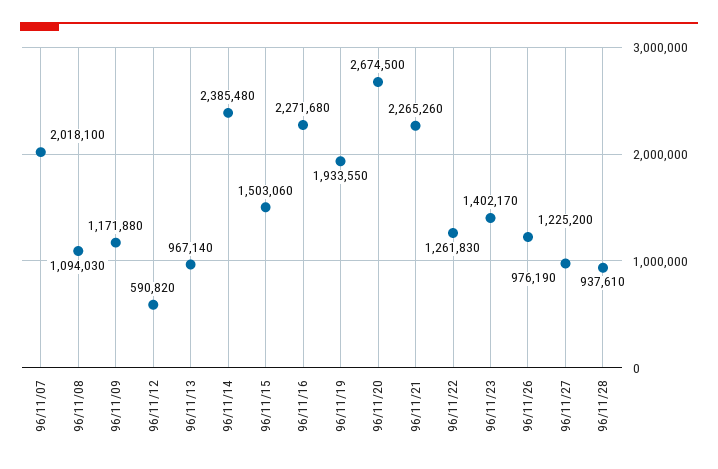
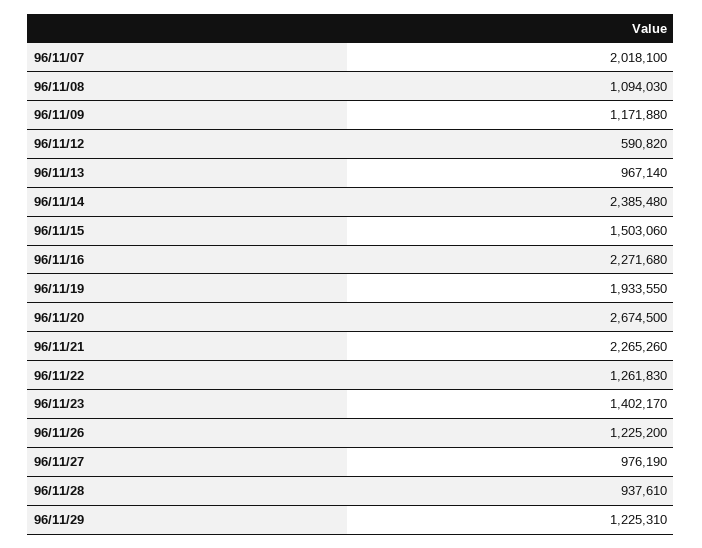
96/11/29: none -> 1225310

